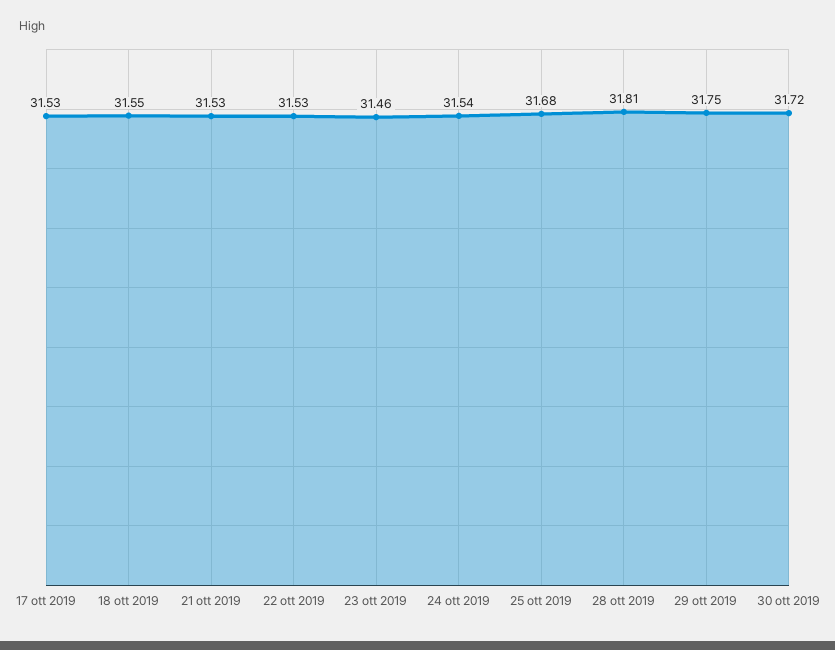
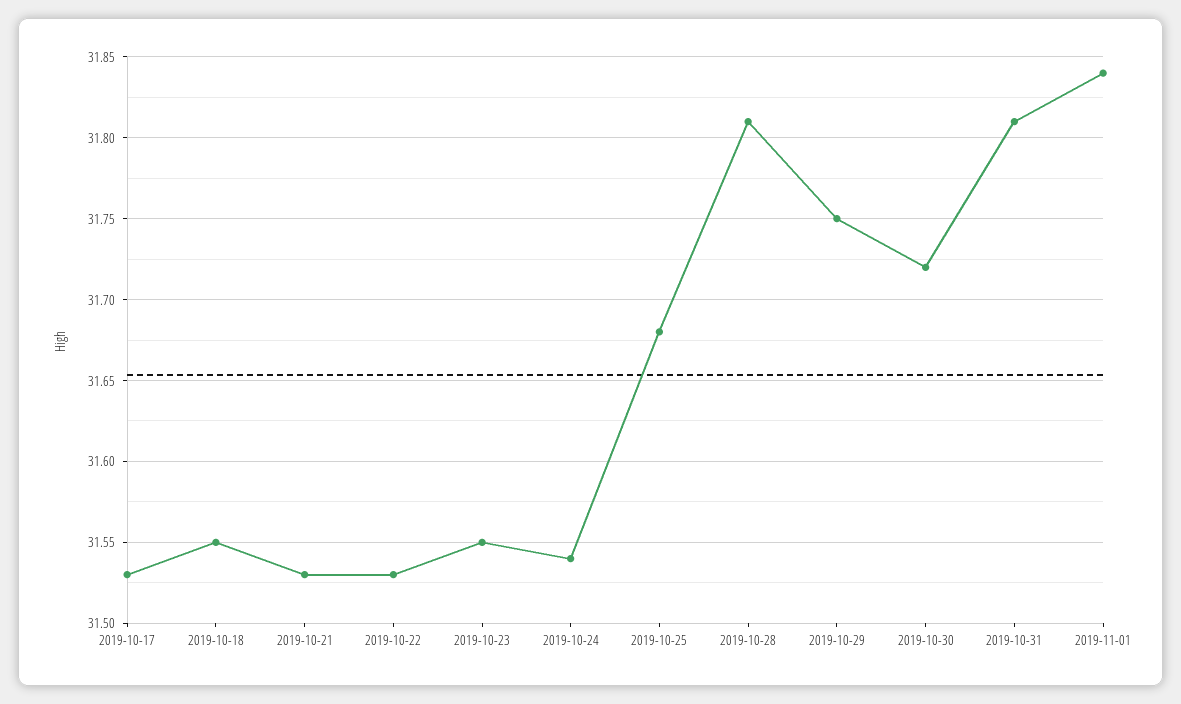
23 ott 2019: 31.46 -> 31.55
2019-10-31: none -> 31.81
2019-11-01: none -> 31.84

